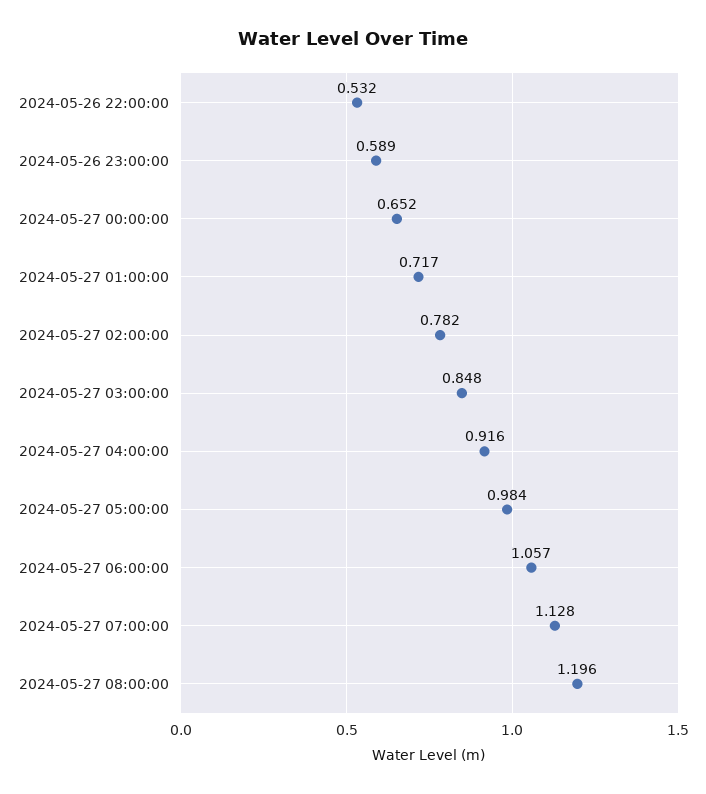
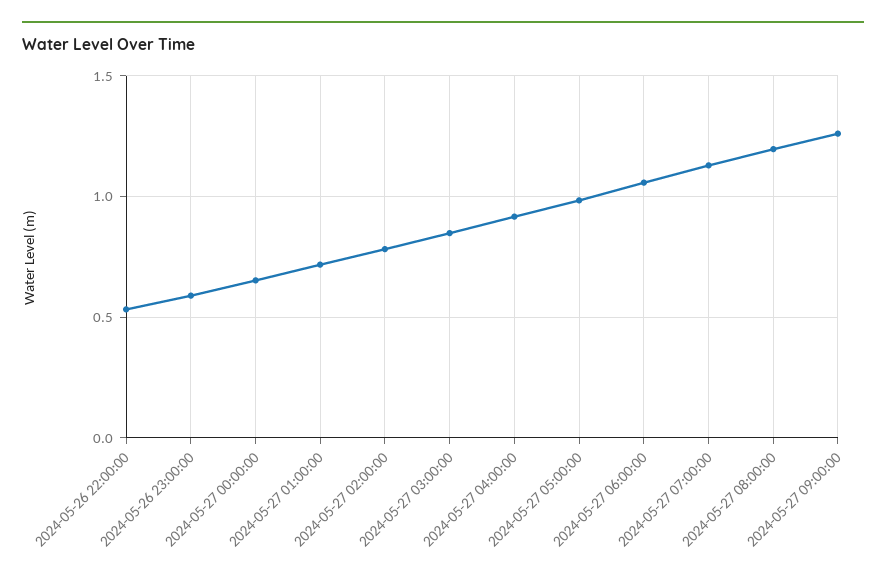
2024-05-27 09:00:00: none -> 1.25

